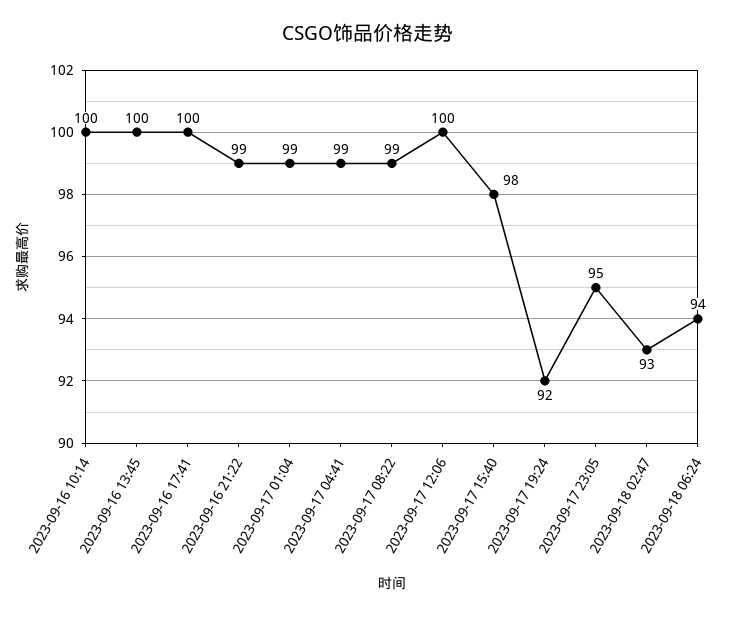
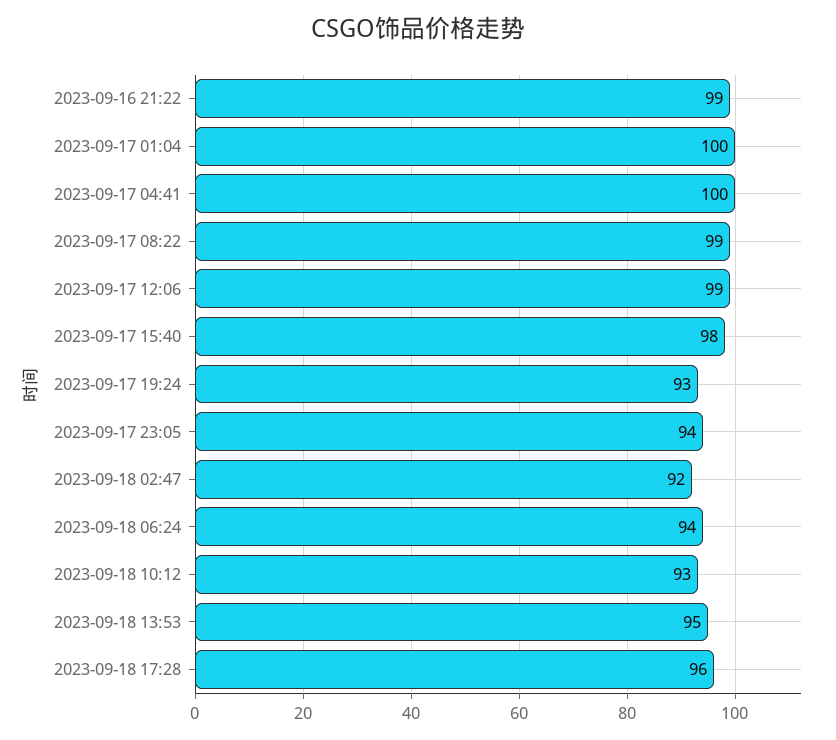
2023-09-16 10:14: 100 -> none
2023-09-16 13:45: 100 -> none
2023-09-16 17:41: 100 -> none
2023-09-17 01:04: 99 -> 100
2023-09-17 04:41: 99 -> 100
2023-09-17 12:06: 100 -> 99
2023-09-17 19:24: 92 -> 93
2023-09-17 23:05: 95 -> 94
2023-09-18 02:47: 93 -> 92
2023-09-18 10:12: none -> 93
2023-09-18 13:53: none -> 95
2023-09-18 17:28: none -> 96

